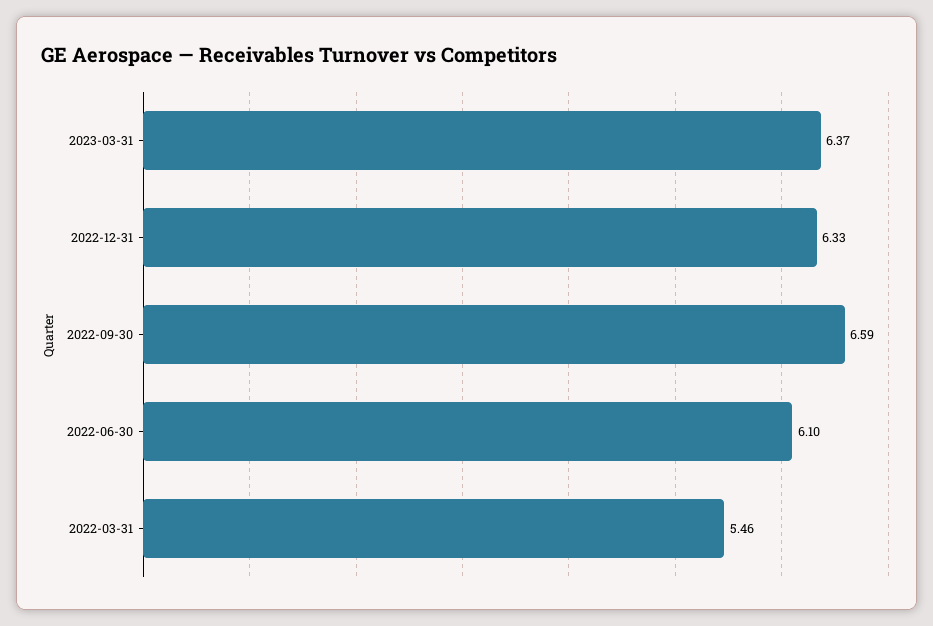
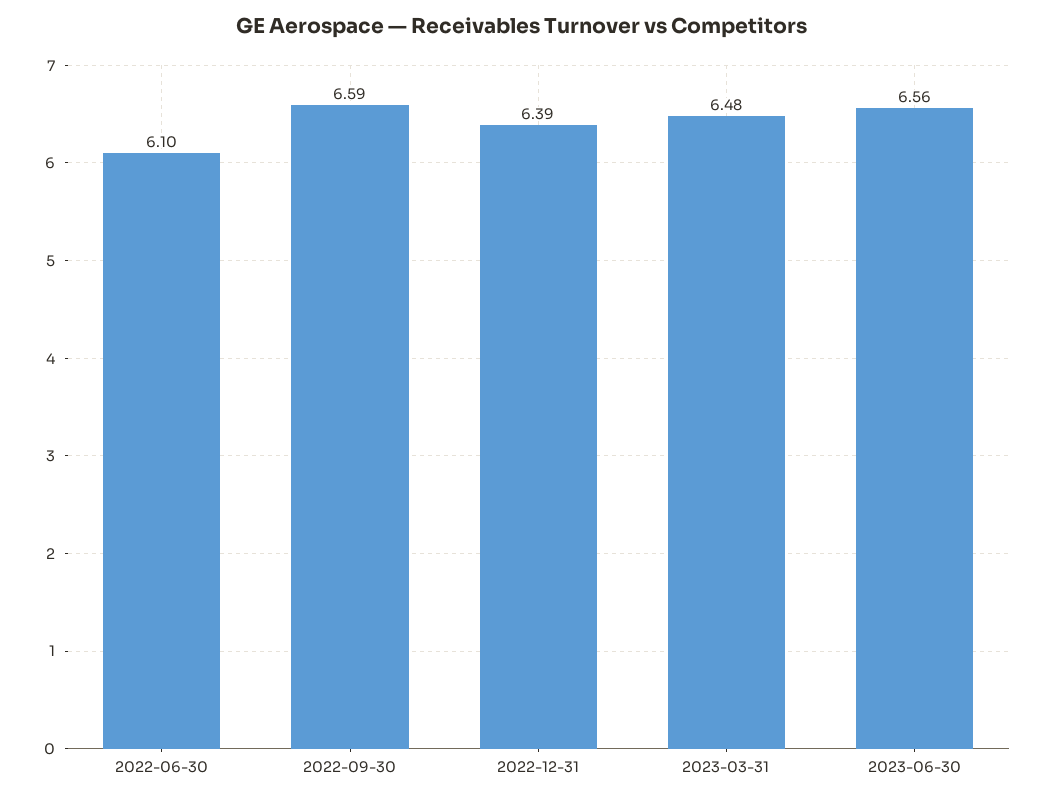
2023-03-31: 6.37 -> 6.48
2022-12-31: 6.33 -> 6.39
2022-03-31: 5.46 -> none
2023-06-30: none -> 6.56

